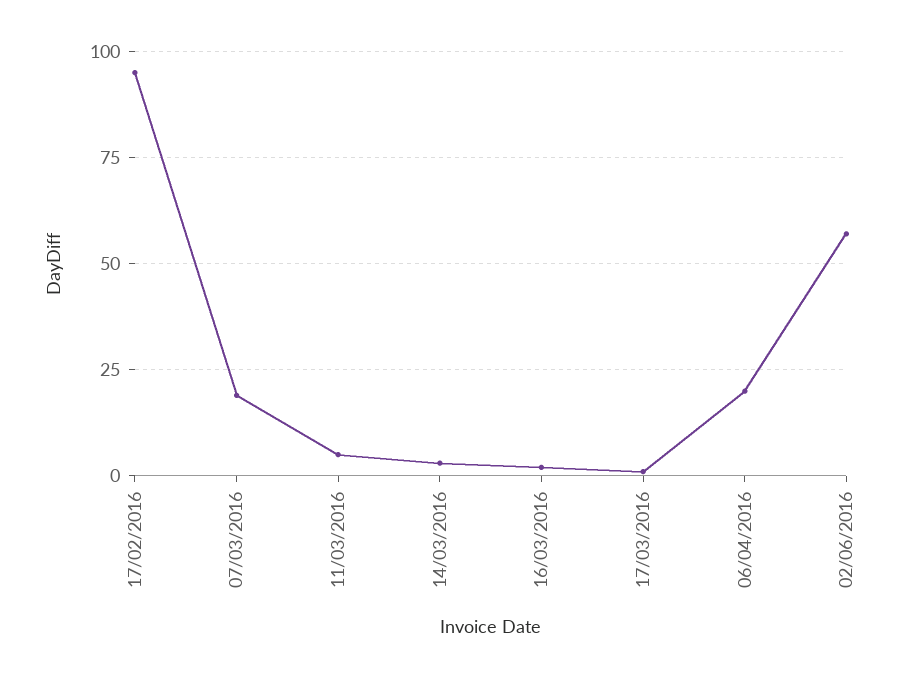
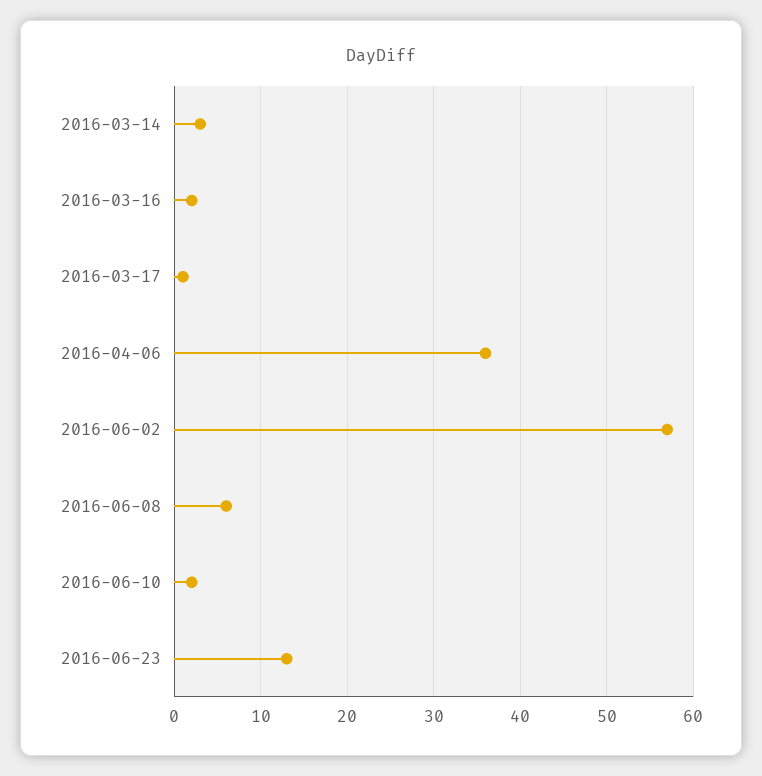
17/02/2016: 95 -> none
07/03/2016: 20 -> none
11/03/2016: 5 -> none
06/04/2016: 20 -> 36
2016-06-08: none -> 6
2016-06-10: none -> 2
2016-06-23: none -> 13

